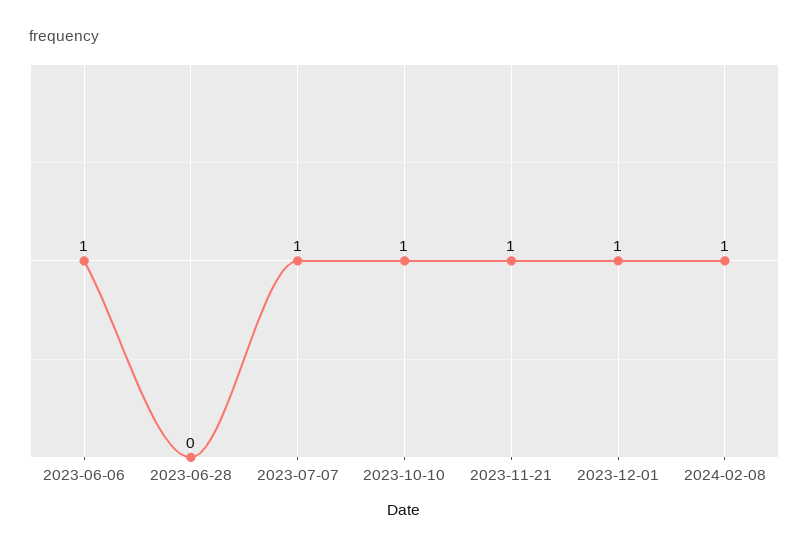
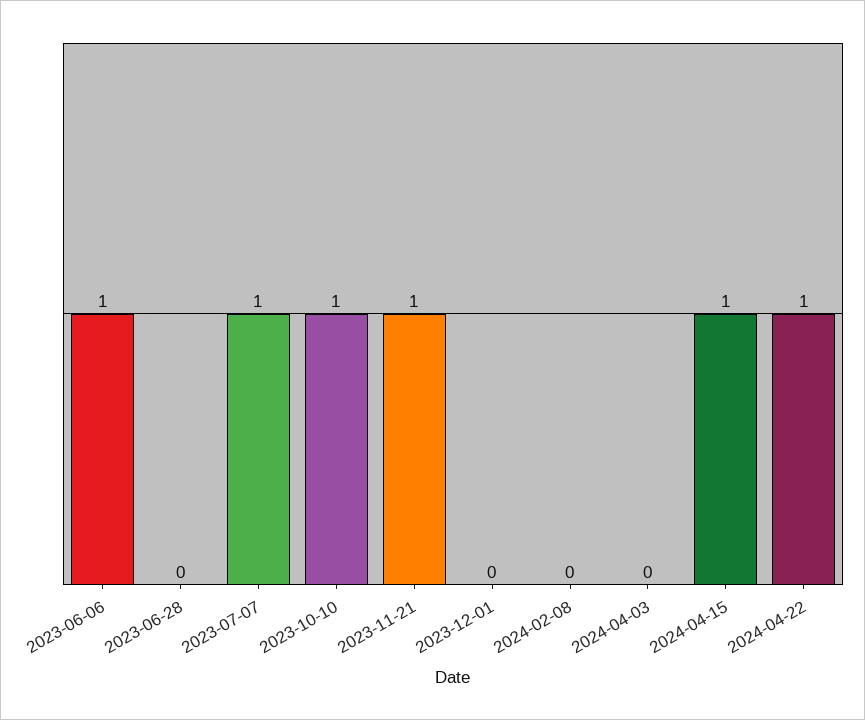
2023-12-01: 1 -> 0
2024-02-08: 1 -> 0
2024-04-03: none -> 0
2024-04-15: none -> 1
2024-04-22: none -> 1

